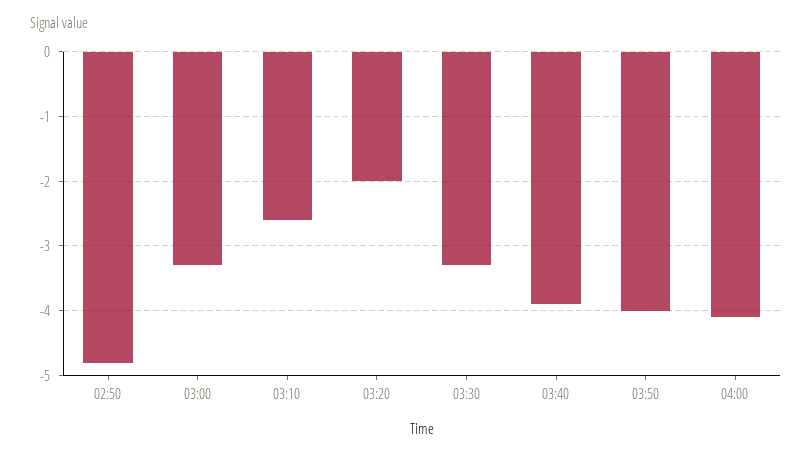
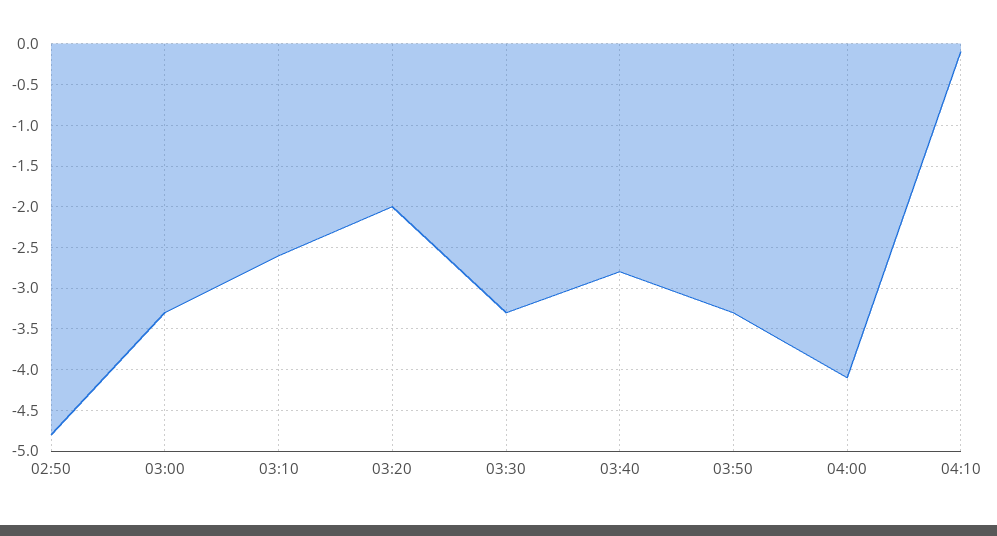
03:40: -3.9 -> -2.8
03:50: -4 -> -3.3
04:10: none -> -0.1

